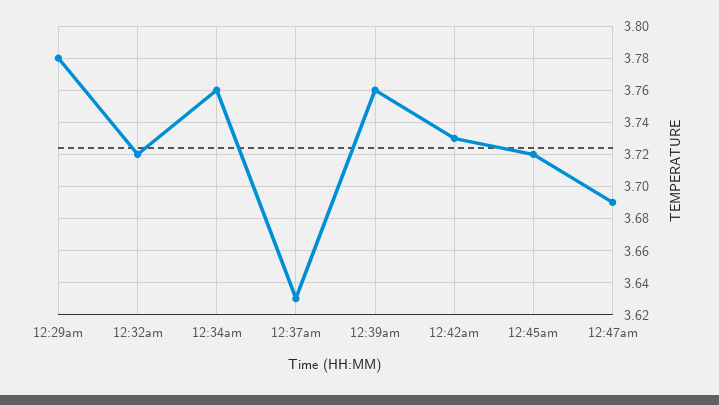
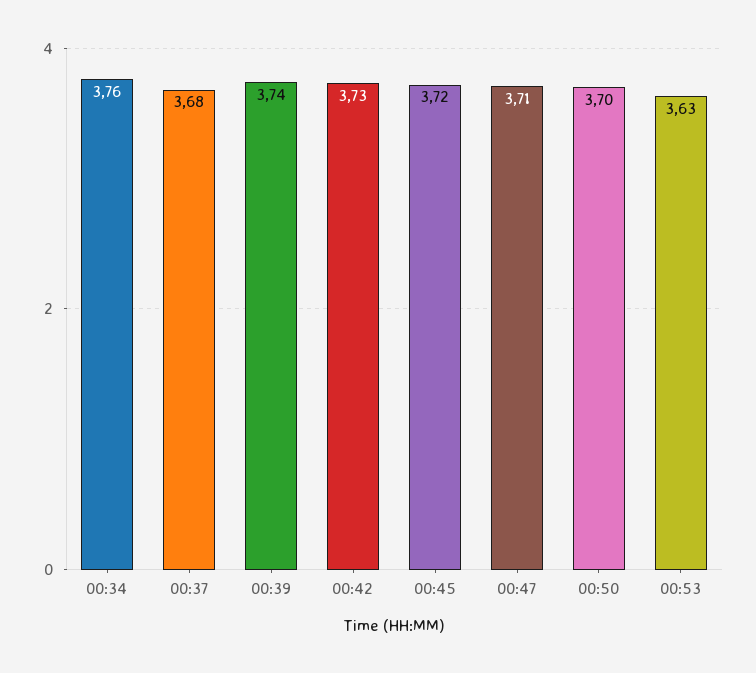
12:29am: 3.78 -> none
12:32am: 3.72 -> none
12:37am: 3.63 -> 3.68
12:39am: 3.76 -> 3.74
12:47am: 3.69 -> 3.71
00:50: none -> 3.7
00:53: none -> 3.63

